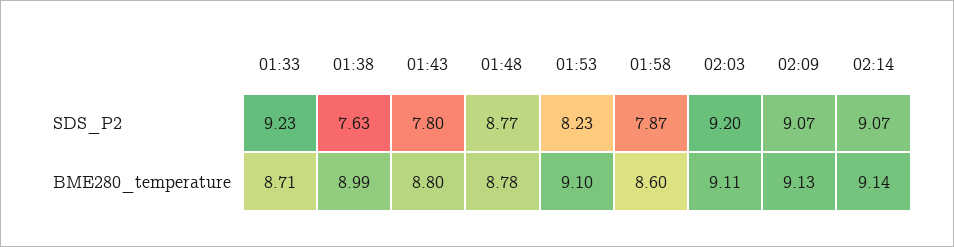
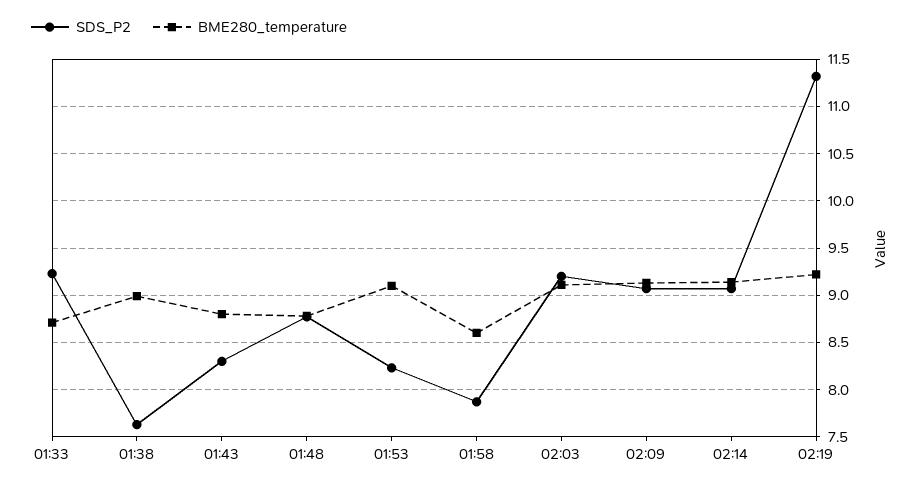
SDS_P2, 01:43: 7.8 -> 8.3
SDS_P2, 02:19: none -> 11.3
BME280_temperature, 02:19: none -> 9.2

